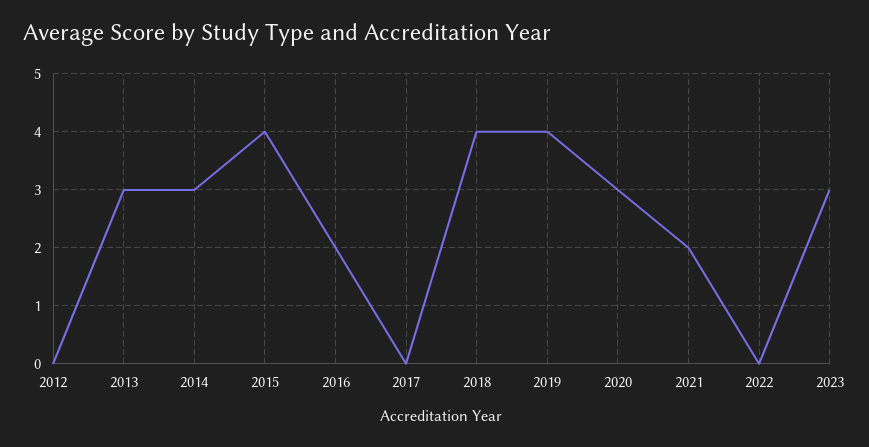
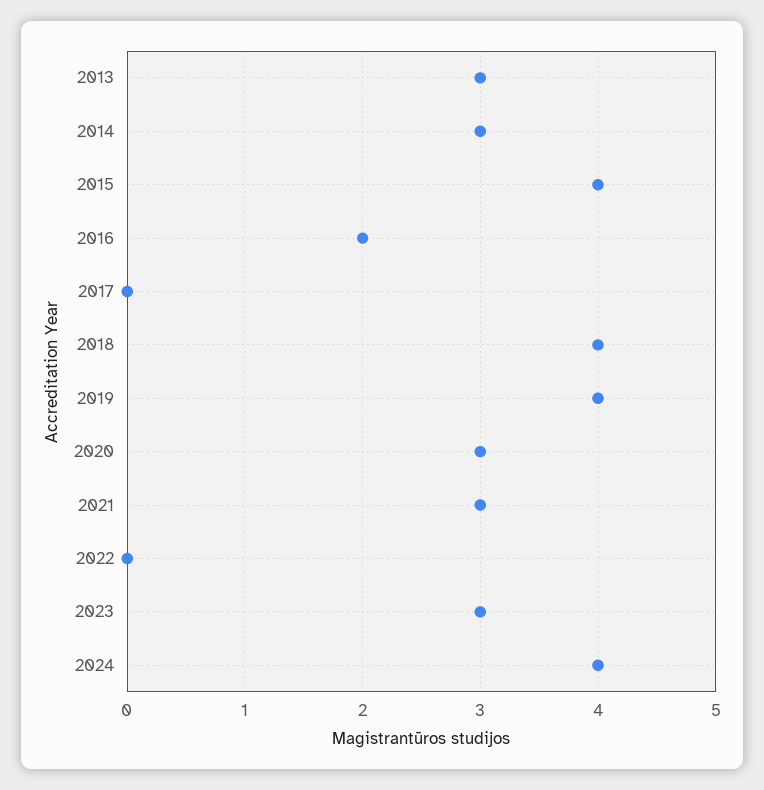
2012: 0 -> none
2021: 2 -> 3
2024: none -> 4

